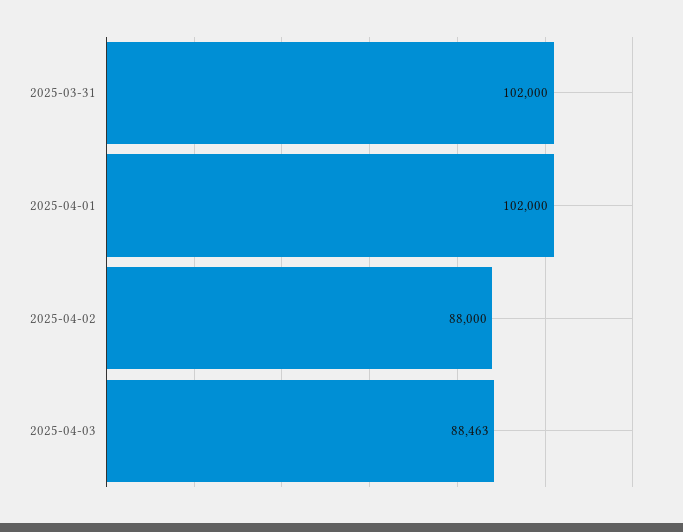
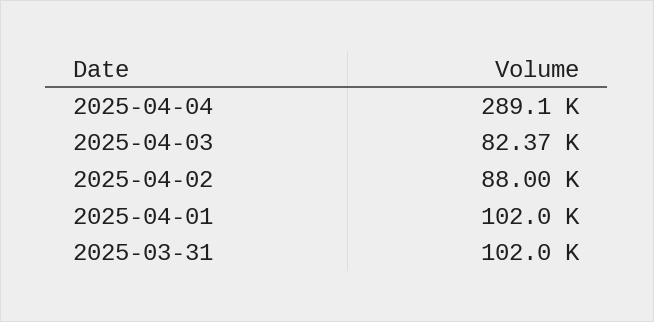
2025-04-03: 88463 -> 82370
2025-04-04: none -> 289100

